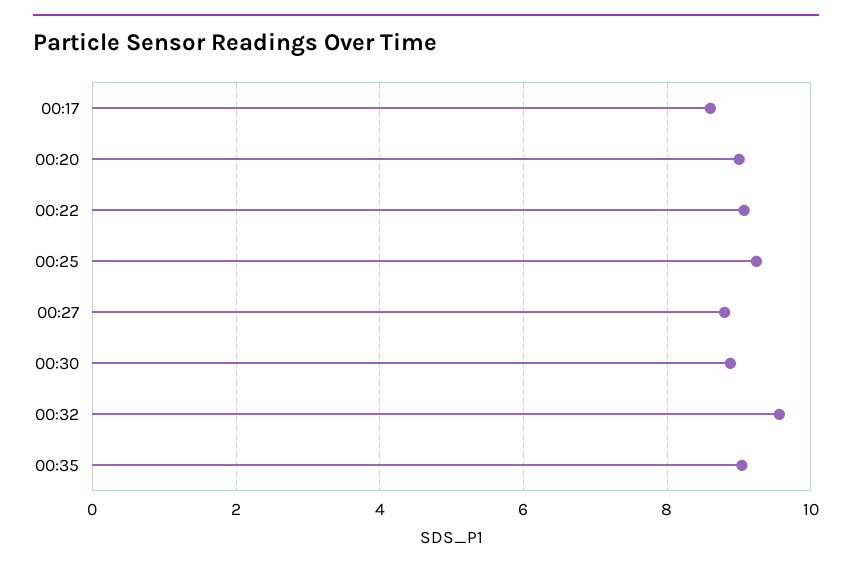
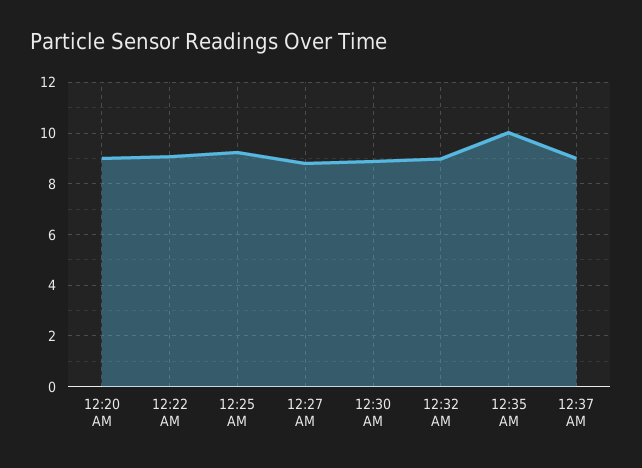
00:17: 8.6 -> none
00:32: 9.6 -> 9
00:35: 9 -> 10
12:37 AM: none -> 9

